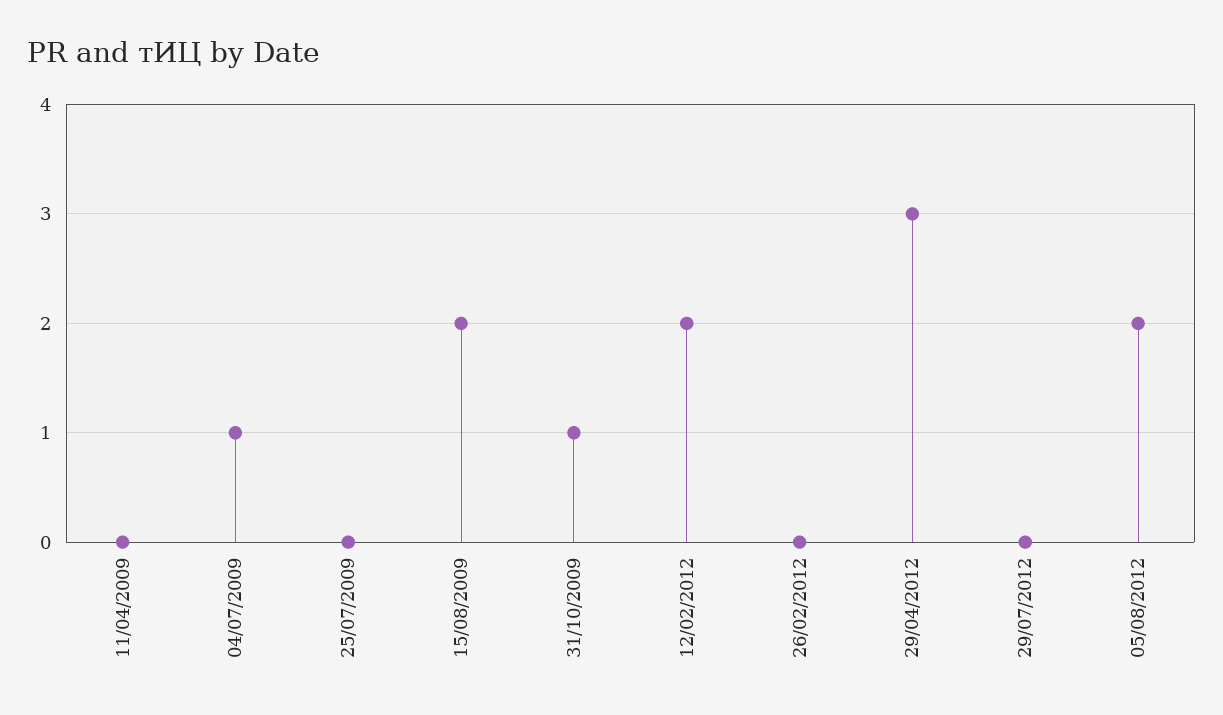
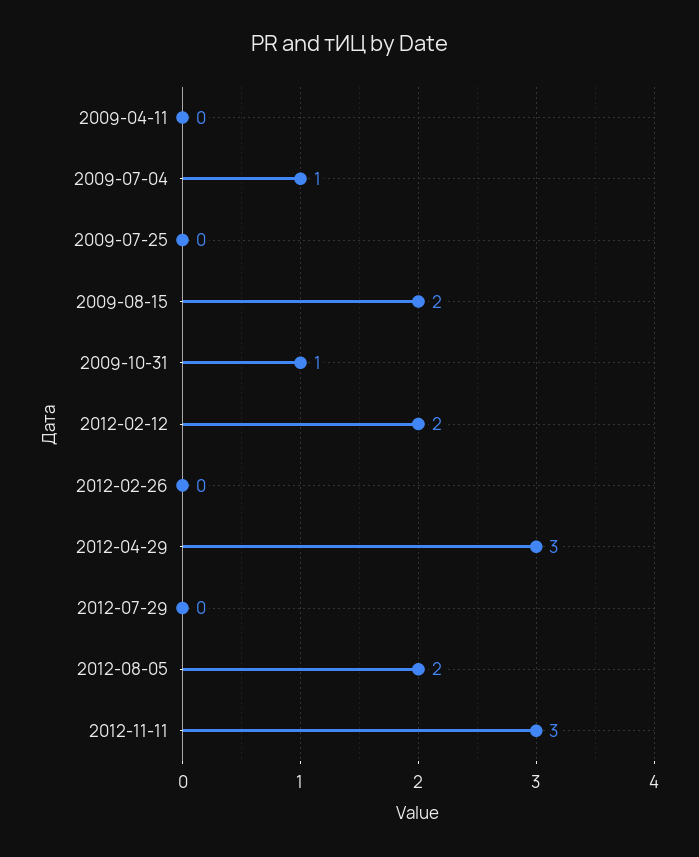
2012-11-11: none -> 3

